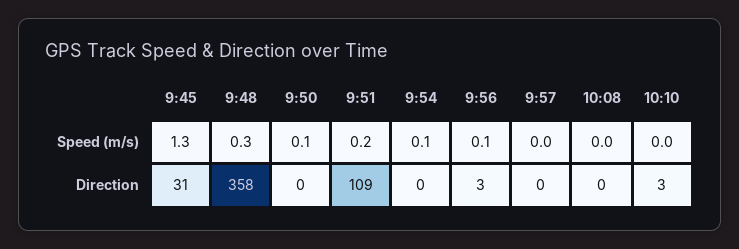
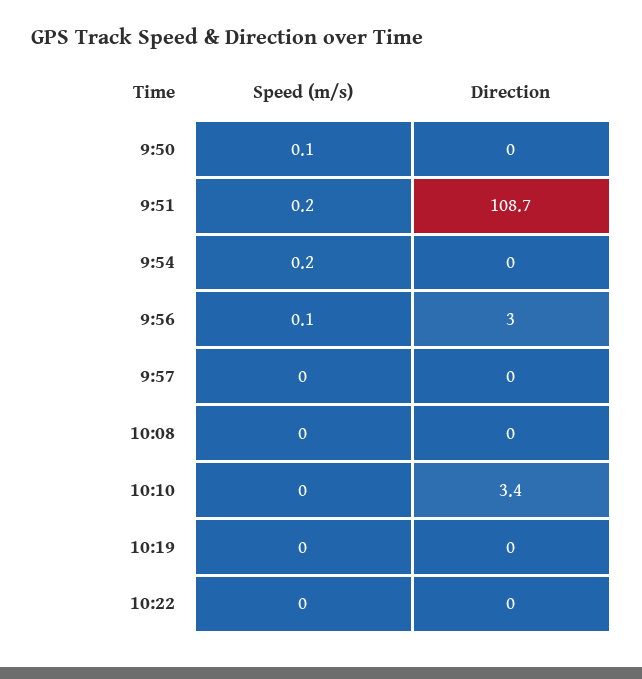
9:45, Speed (m/s): 1.3 -> none
9:48, Speed (m/s): 0.3 -> none
9:54, Speed (m/s): 0.1 -> 0.2
9:45, Direction: 31 -> none
9:48, Direction: 358 -> none
10:19, Speed (m/s): none -> 0
10:19, Direction: none -> 0
10:22, Speed (m/s): none -> 0
10:22, Direction: none -> 0

